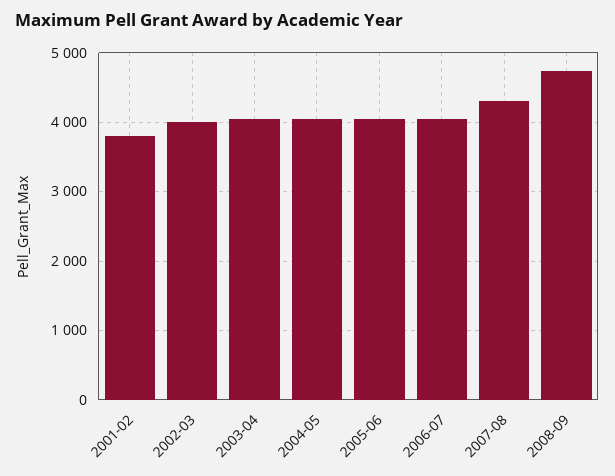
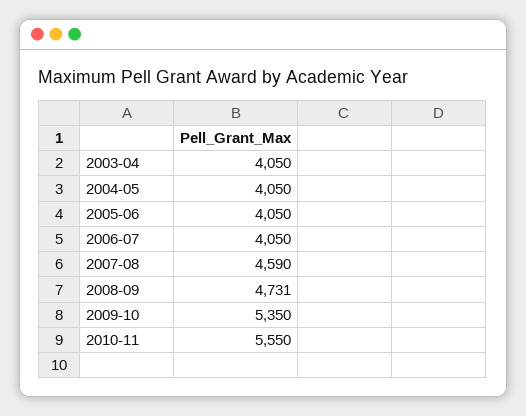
2001-02: 3800 -> none
2002-03: 4000 -> none
2007-08: 4300 -> 4590
2009-10: none -> 5350
2010-11: none -> 5550

